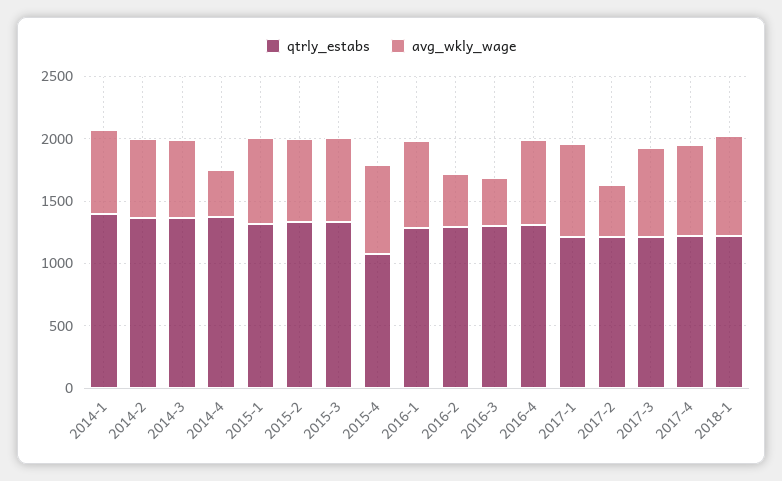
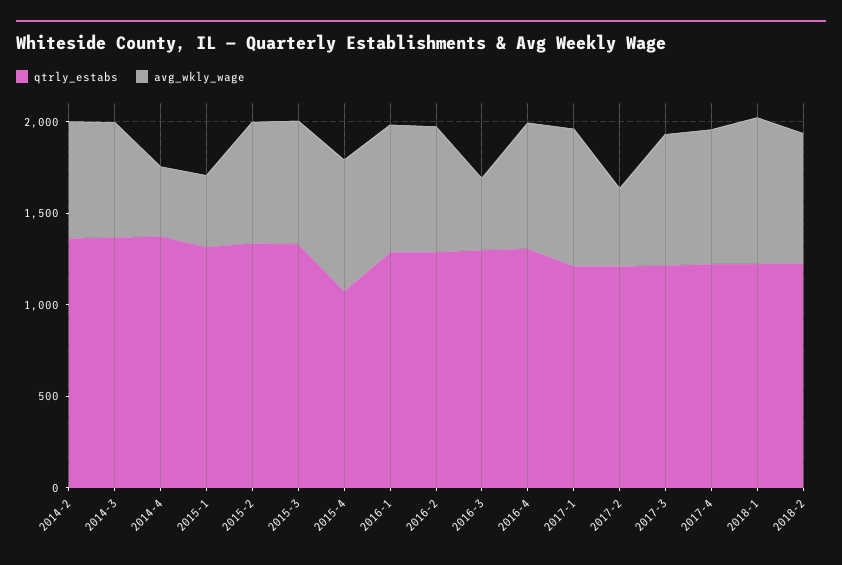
qtrly_estabs, 2014-1: 1400 -> none
avg_wkly_wage, 2014-1: 700 -> none
avg_wkly_wage, 2015-1: 700 -> 400
avg_wkly_wage, 2016-2: 400 -> 700
qtrly_estabs, 2018-2: none -> 1200
avg_wkly_wage, 2018-2: none -> 700

